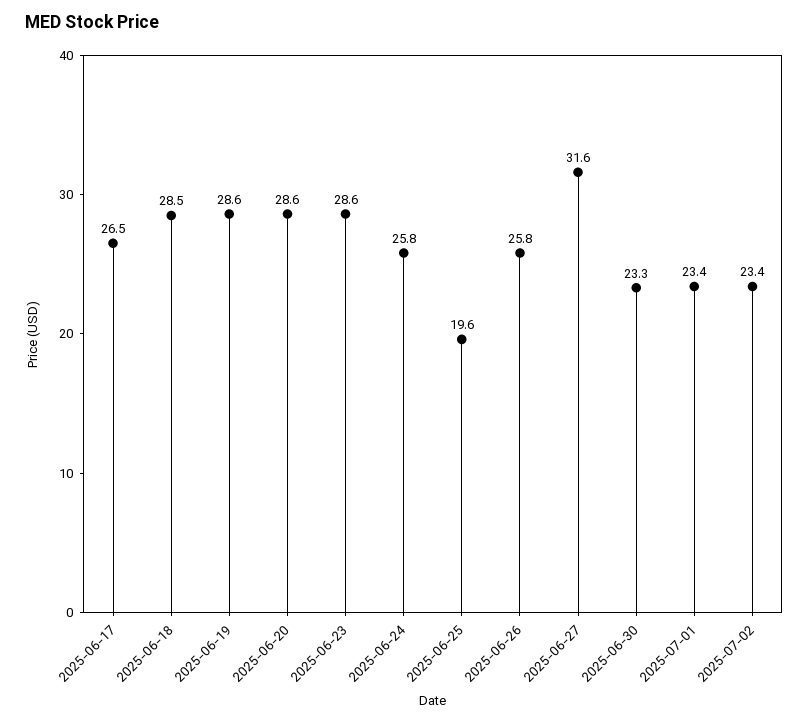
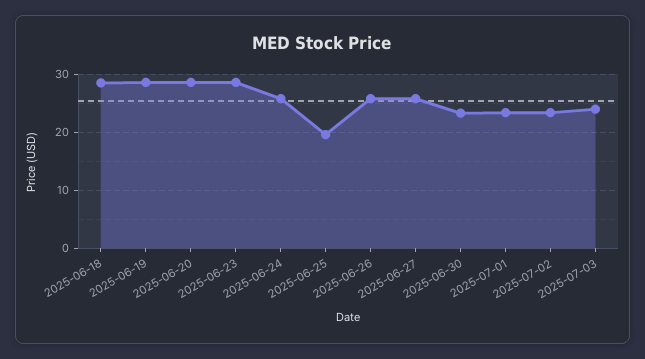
2025-06-17: 26.5 -> none
2025-06-27: 31.6 -> 26
2025-07-03: none -> 24

